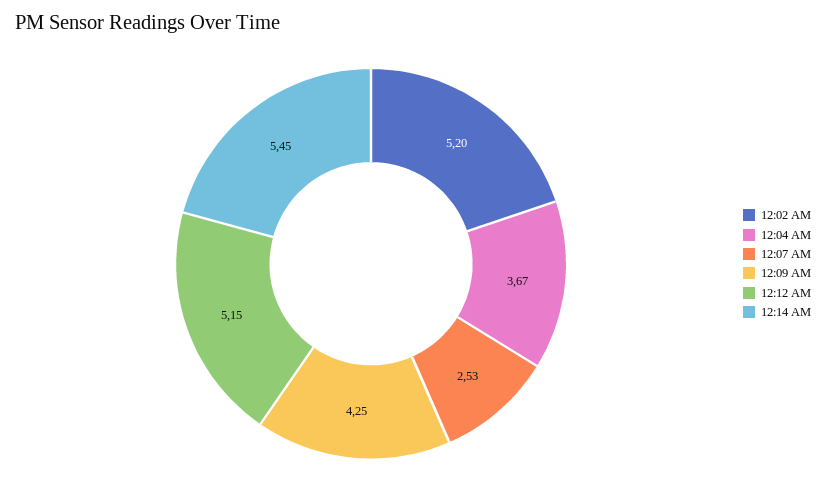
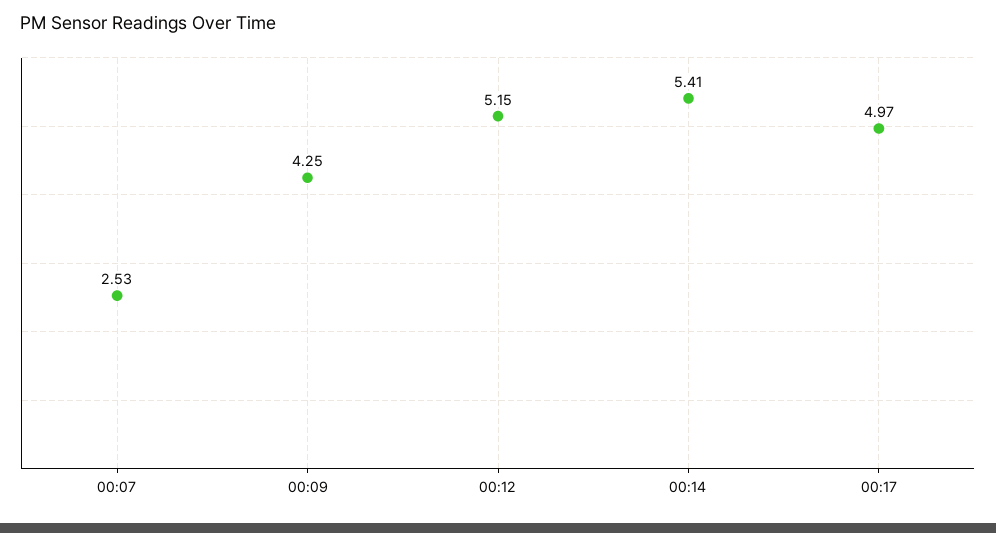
12:02 AM: 5.2 -> none
12:04 AM: 3.67 -> none
12:14 AM: 5.45 -> 5.41
00:17: none -> 4.97

